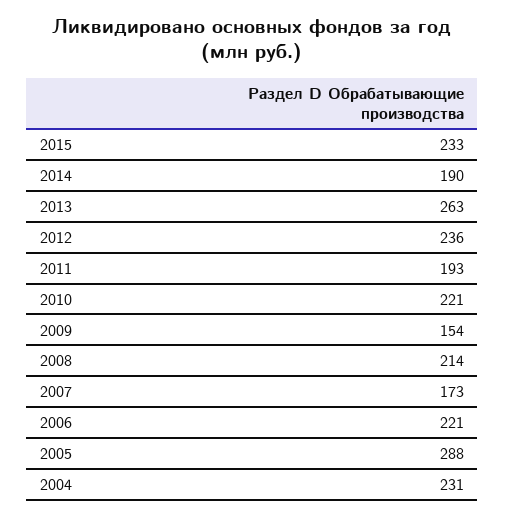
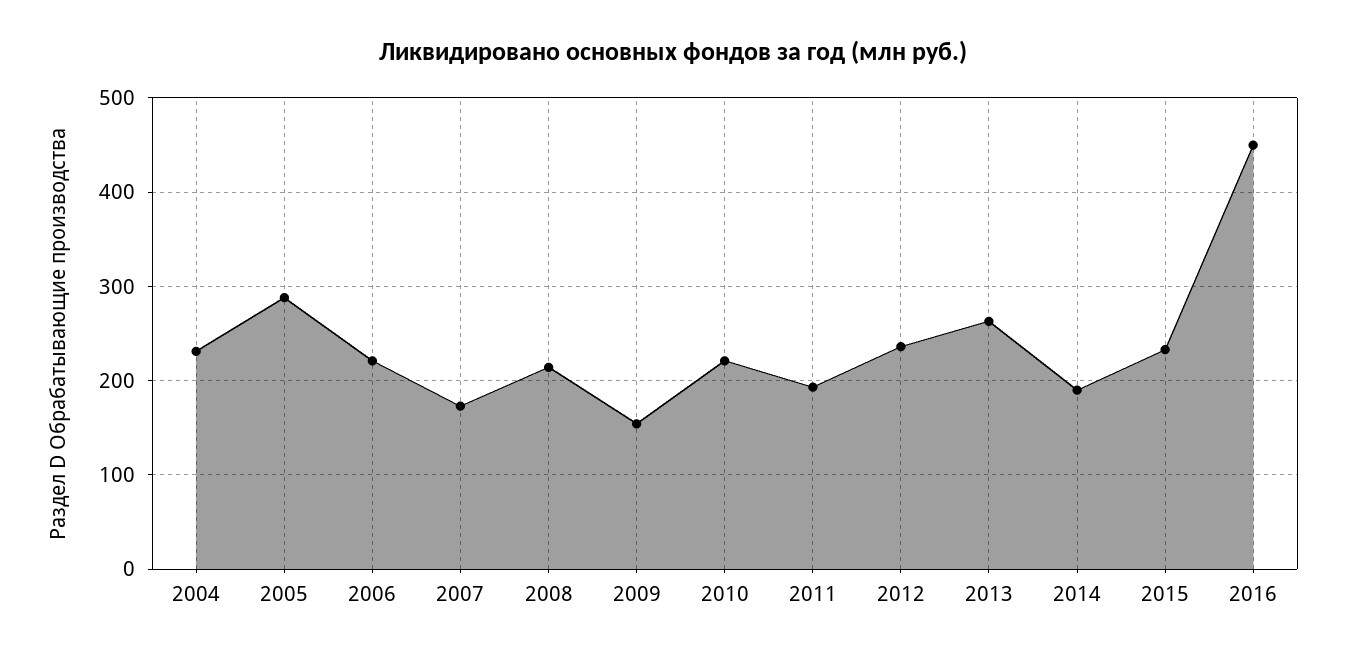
2016: none -> 450

